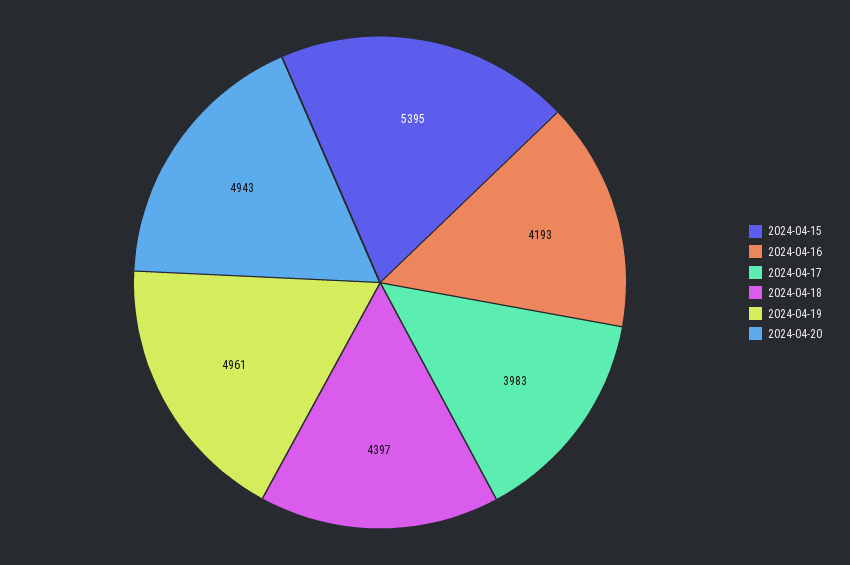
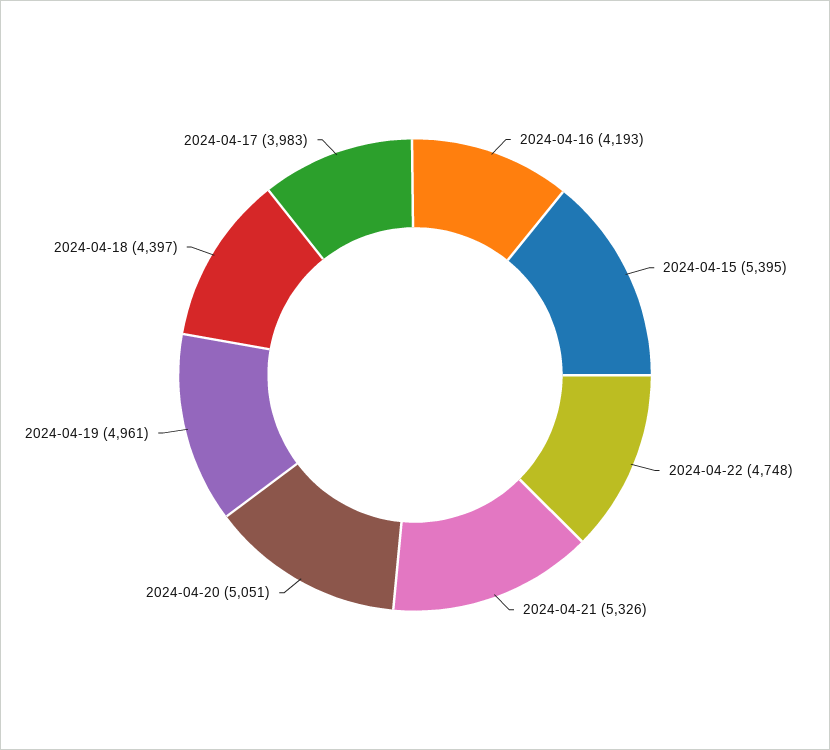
2024-04-20: 4943 -> 5051
2024-04-22: none -> 4748
2024-04-21: none -> 5326

